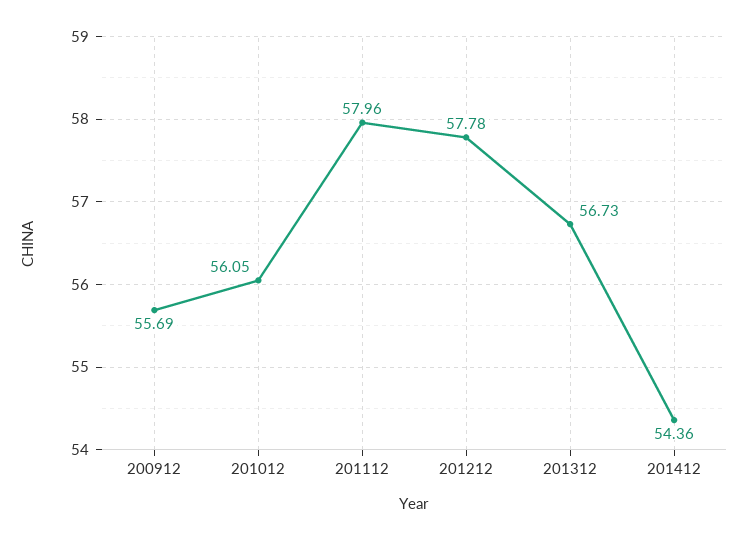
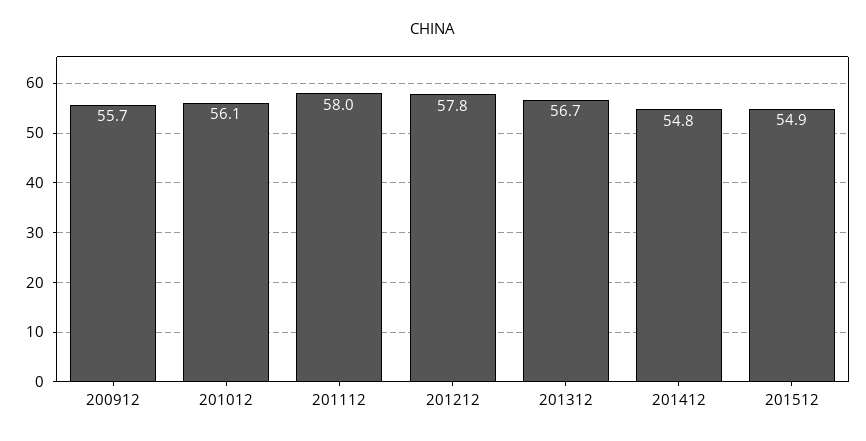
201412: 54.36 -> 54.8
201512: none -> 54.9

